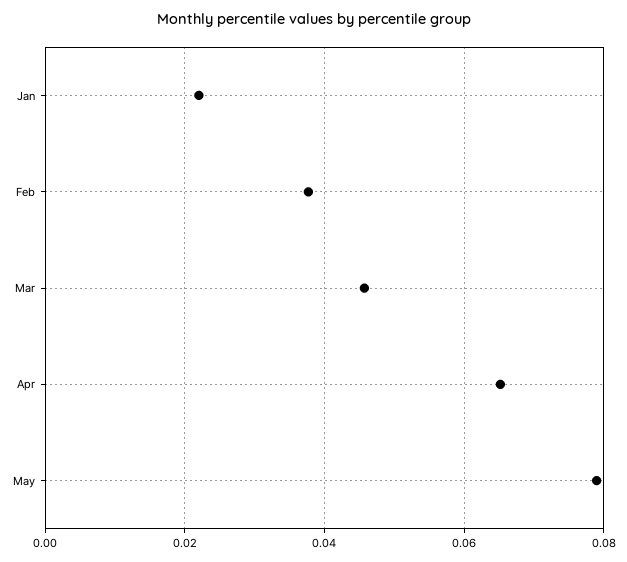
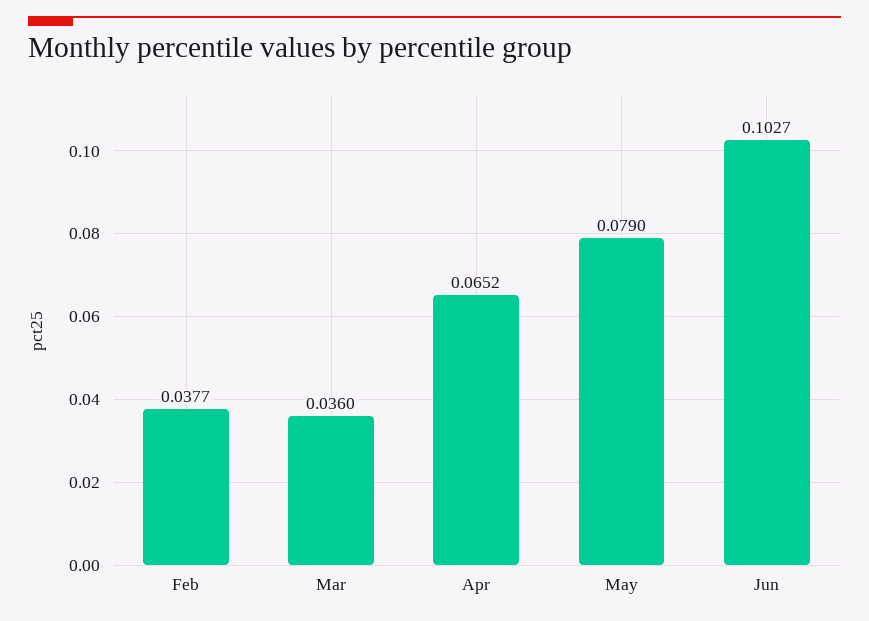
Jan: 0.022 -> none
Mar: 0.046 -> 0.036
Jun: none -> 0.1027

